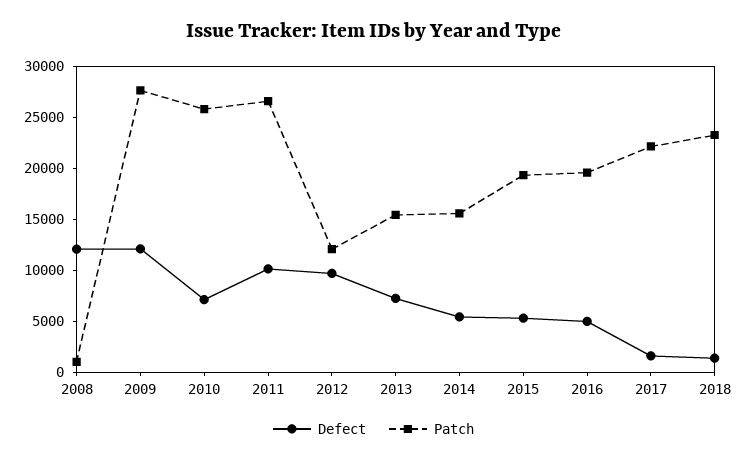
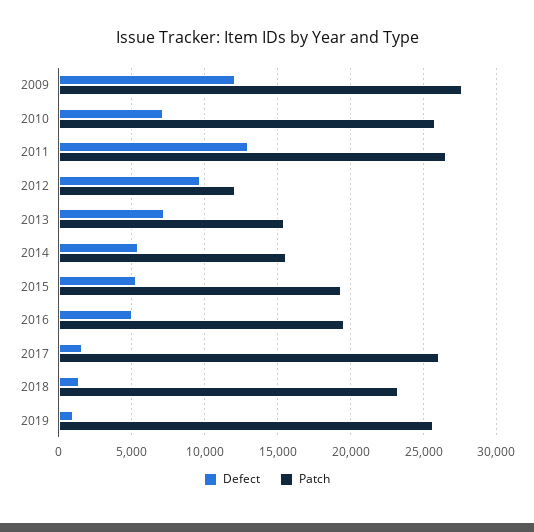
Defect, 2008: 12000 -> none
Patch, 2008: 1000 -> none
Defect, 2011: 10000 -> 13000
Patch, 2017: 22000 -> 26000
Defect, 2019: none -> 1000
Patch, 2019: none -> 25500

